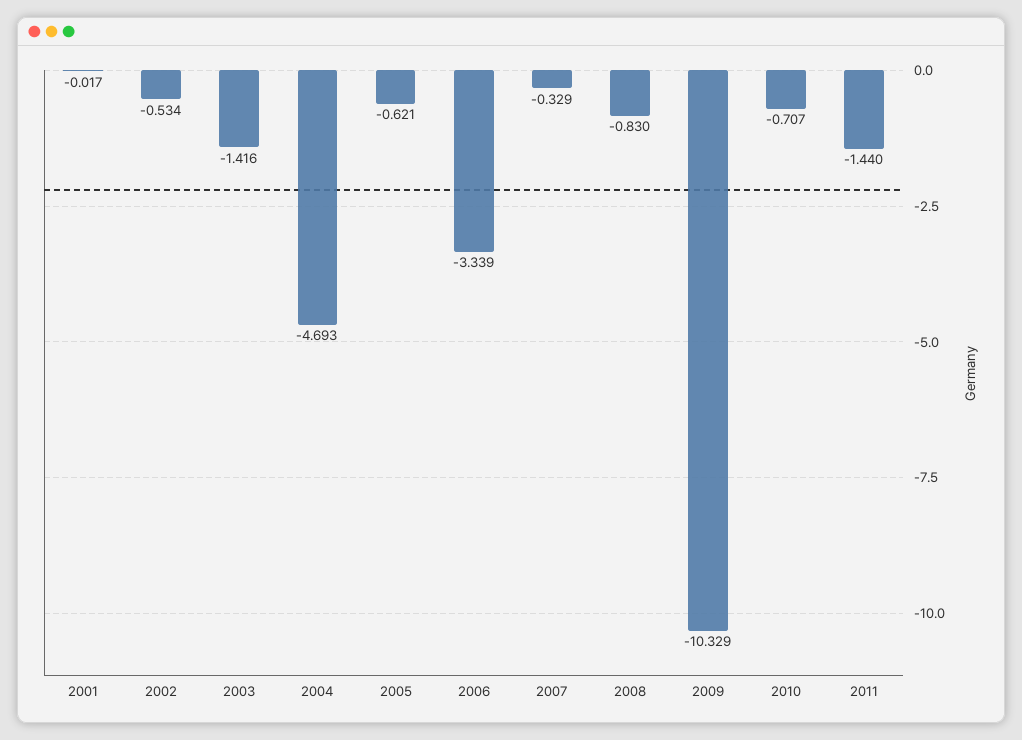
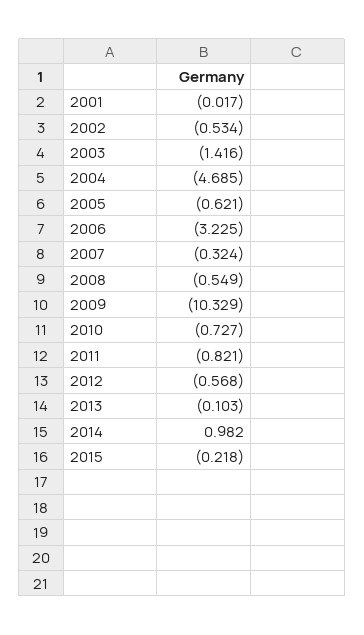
2004: -4.693 -> -4.685
2006: -3.339 -> -3.225
2007: -0.329 -> -0.324
2008: -0.83 -> -0.549
2010: -0.707 -> -0.727
2011: -1.44 -> -0.821
2012: none -> -0.568
2013: none -> -0.103
2014: none -> 0.982
2015: none -> -0.218

